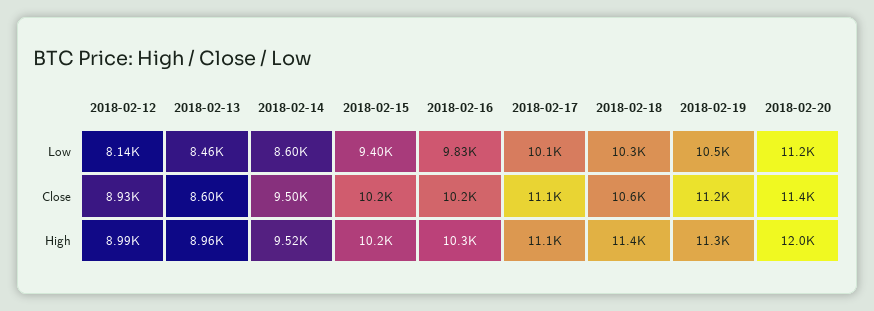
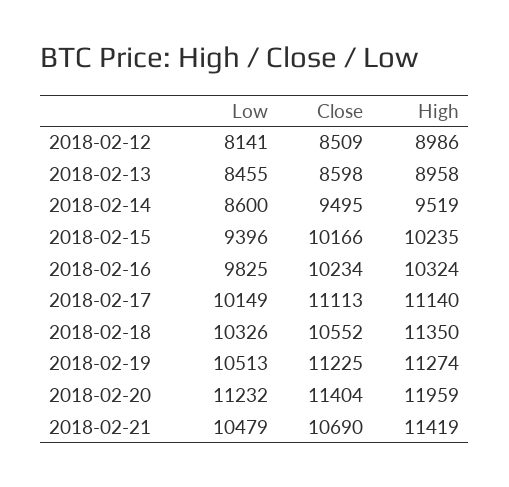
2018-02-12, Close: 8930 -> 8509
2018-02-21, Low: none -> 10479
2018-02-21, Close: none -> 10690
2018-02-21, High: none -> 11419

